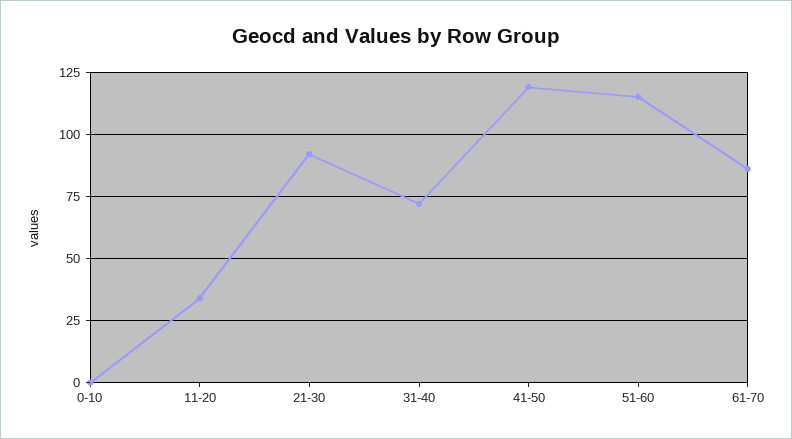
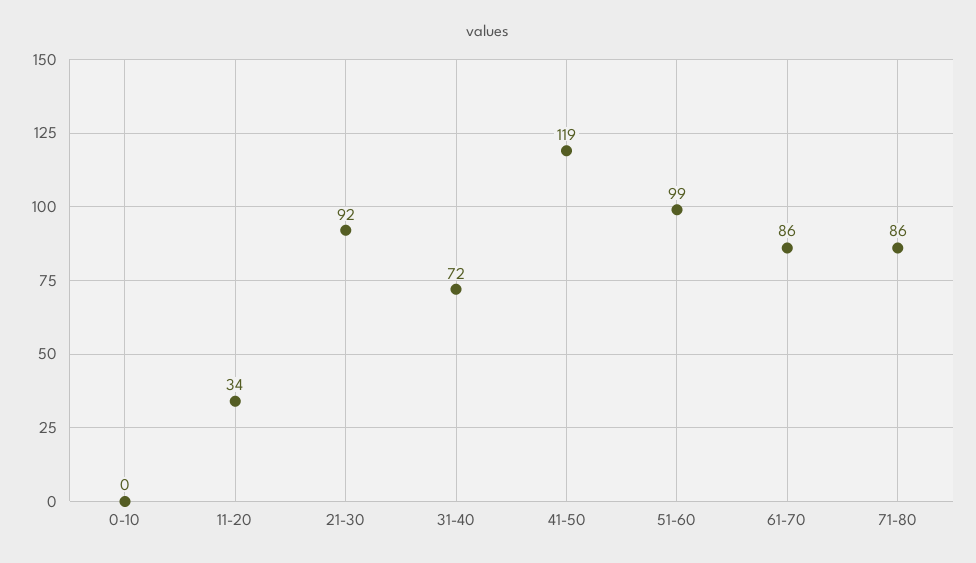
51-60: 115 -> 99
71-80: none -> 86

